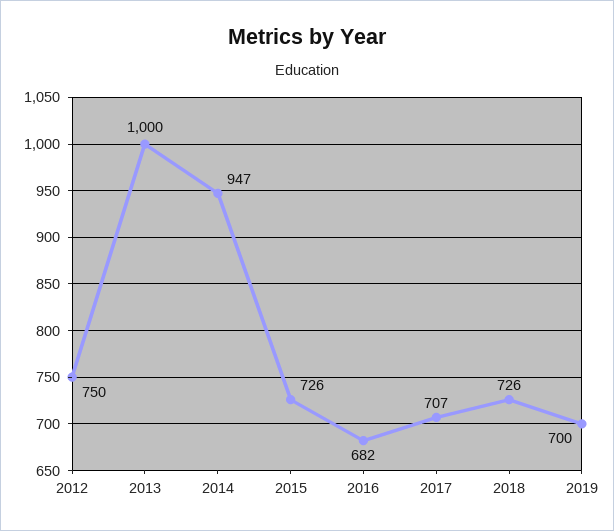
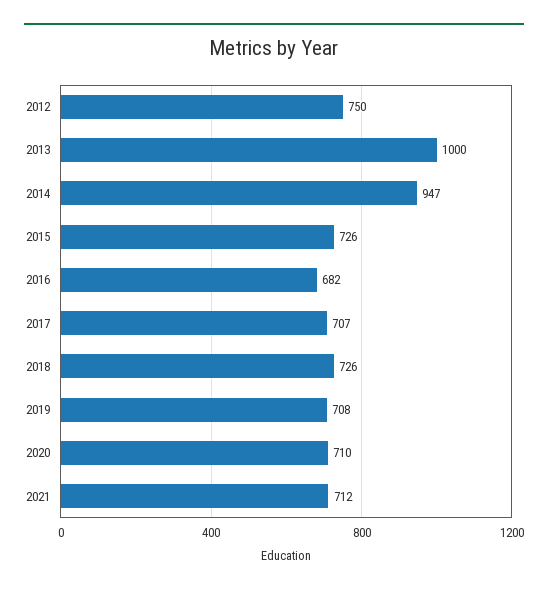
2019: 700 -> 708
2020: none -> 710
2021: none -> 712

